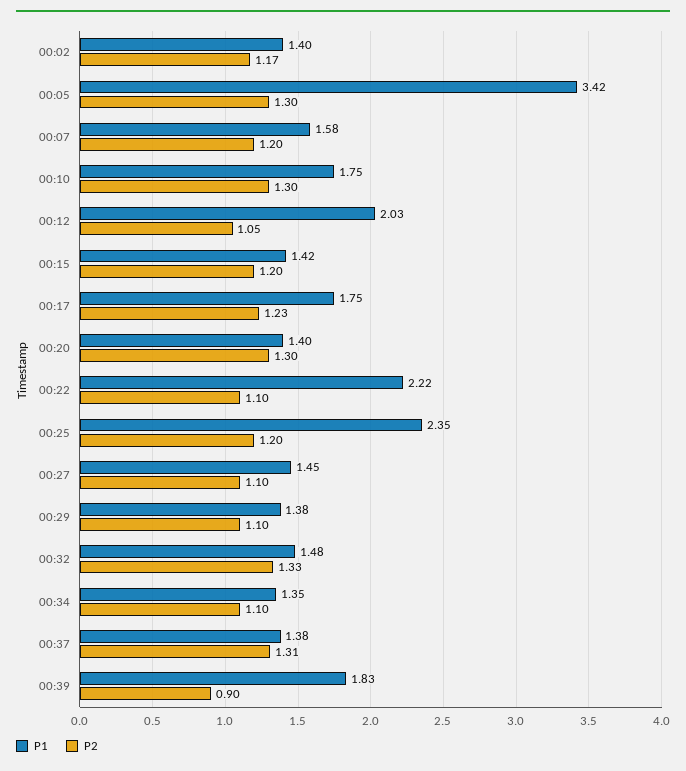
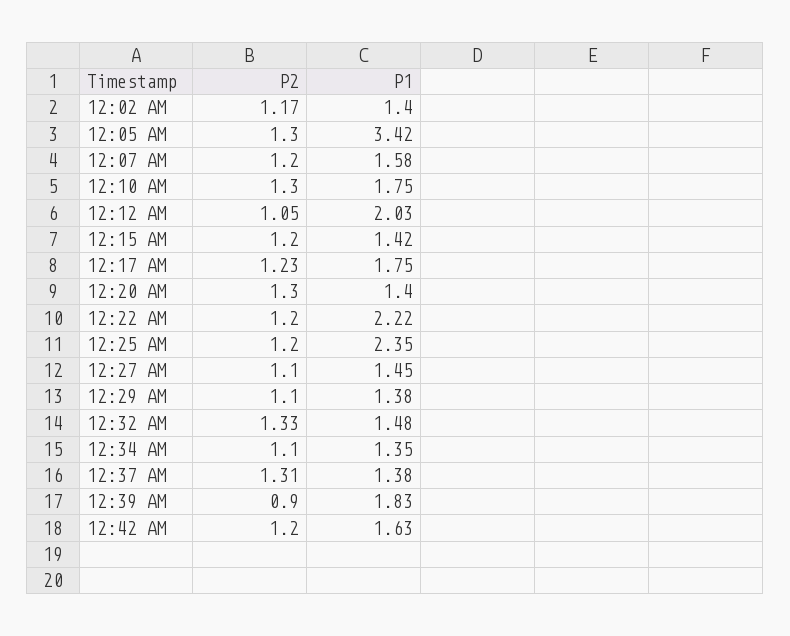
P2, 00:22: 1.1 -> 1.2
P2, 12:42 AM: none -> 1.2
P1, 12:42 AM: none -> 1.63

